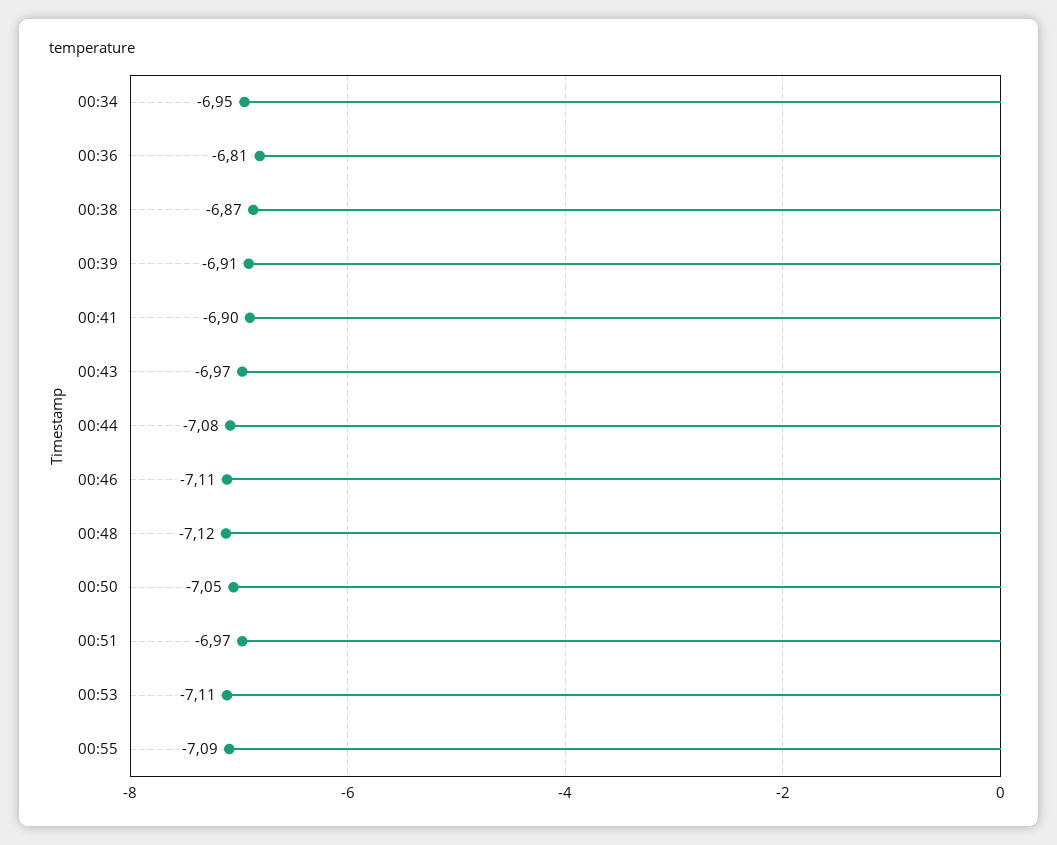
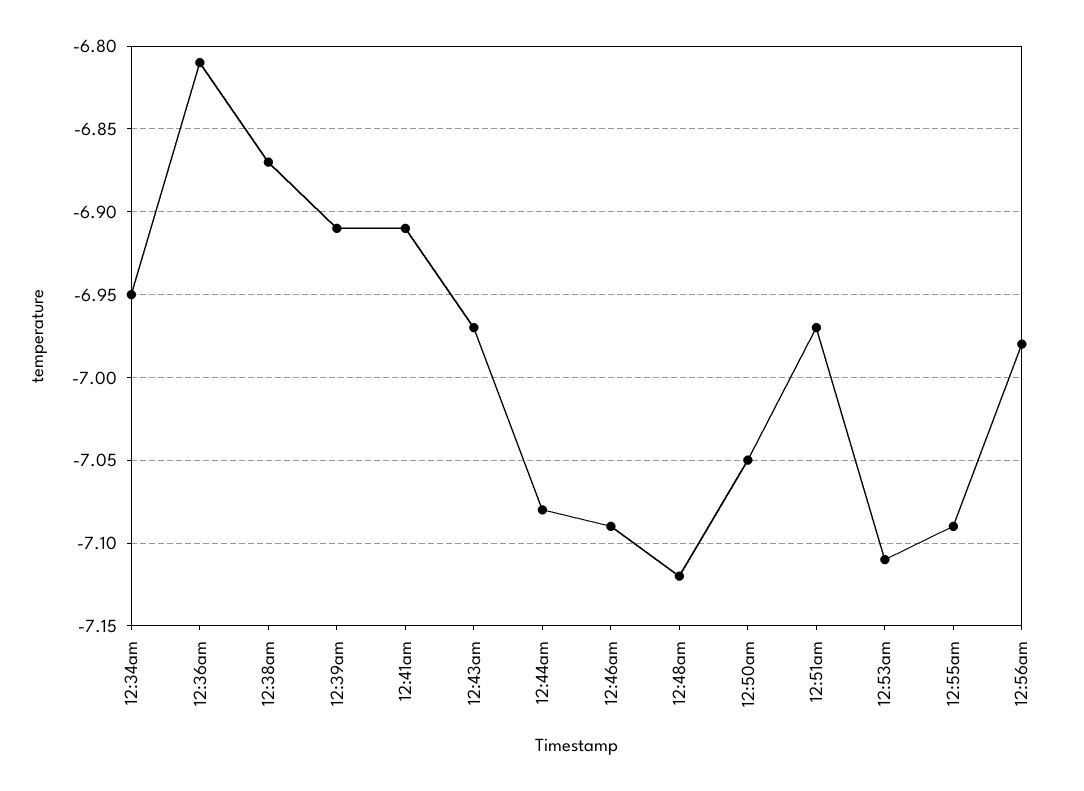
00:41: -6.9 -> -6.91
00:46: -7.11 -> -7.09
12:56am: none -> -6.98

